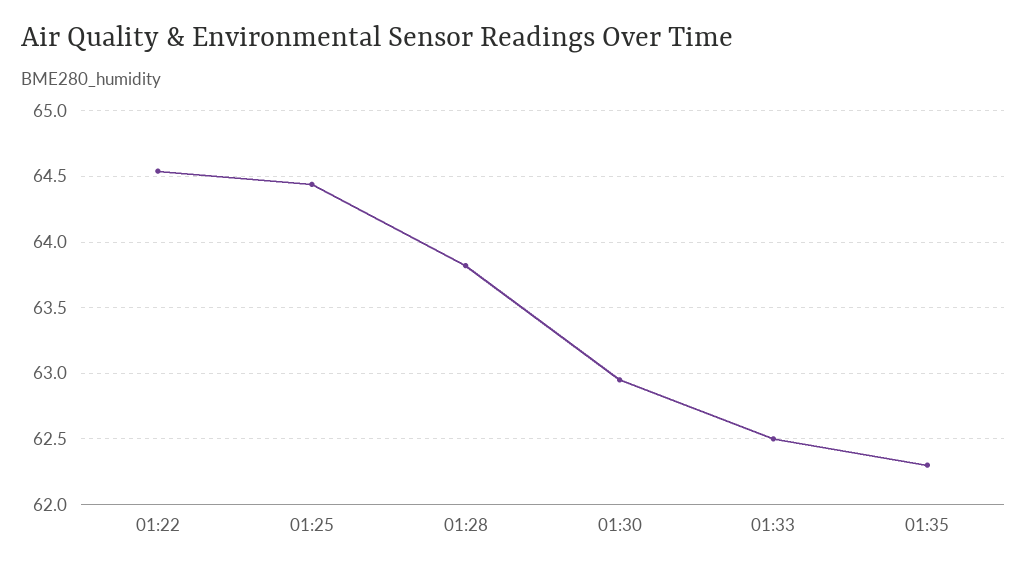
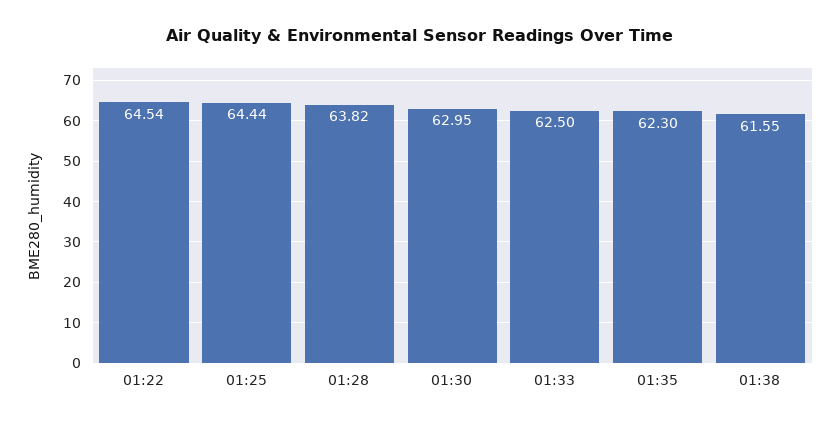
01:38: none -> 61.55

